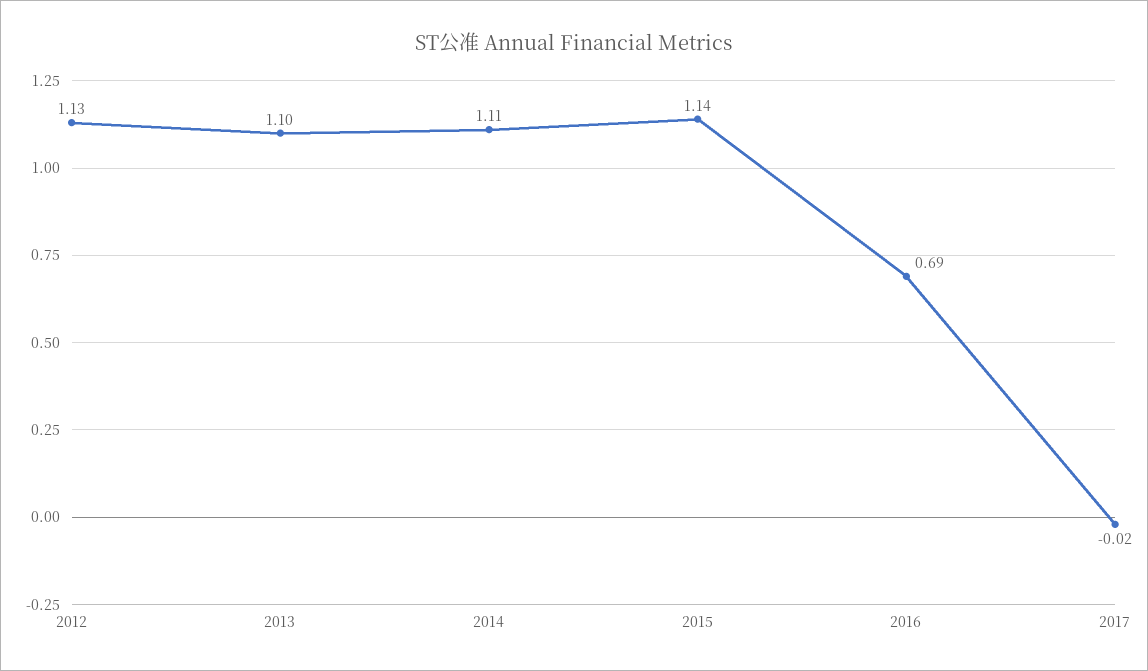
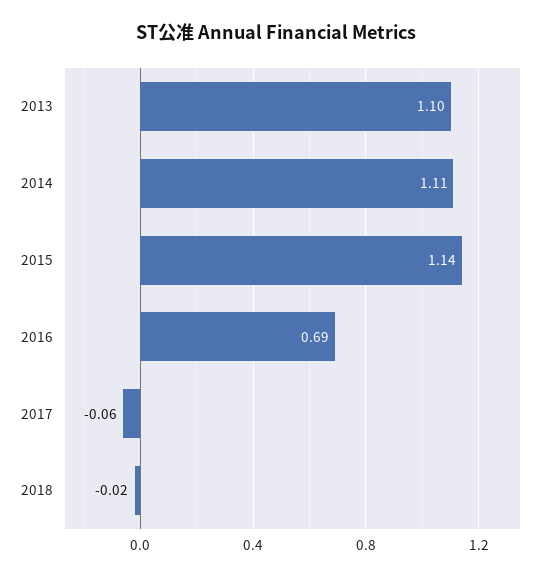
2012: 1.13 -> none
2017: -0.02 -> -0.06
2018: none -> -0.02

